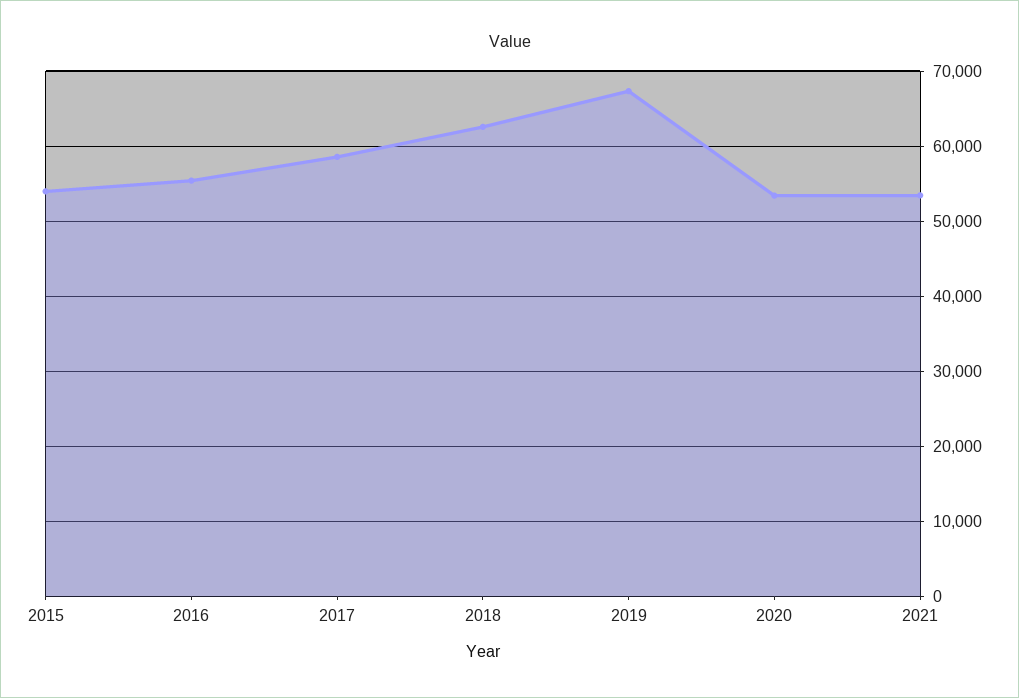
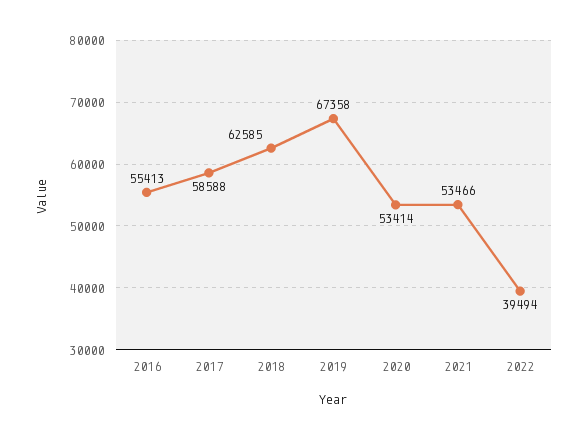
2015: 54000 -> none
2022: none -> 39494

